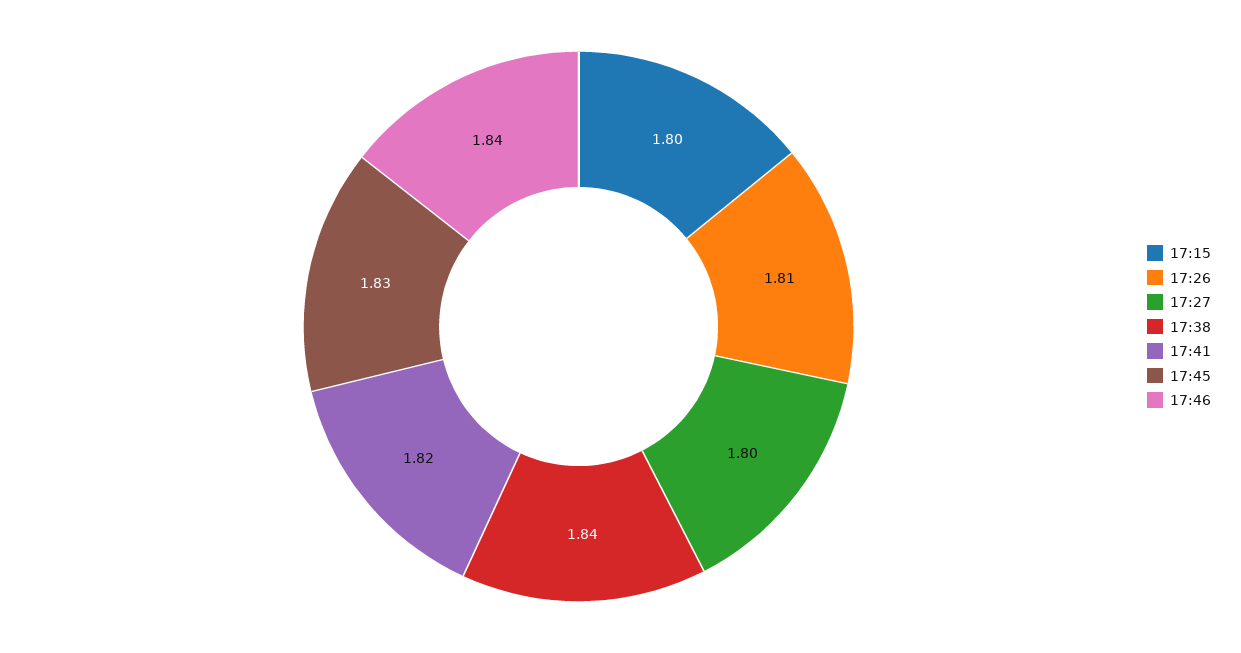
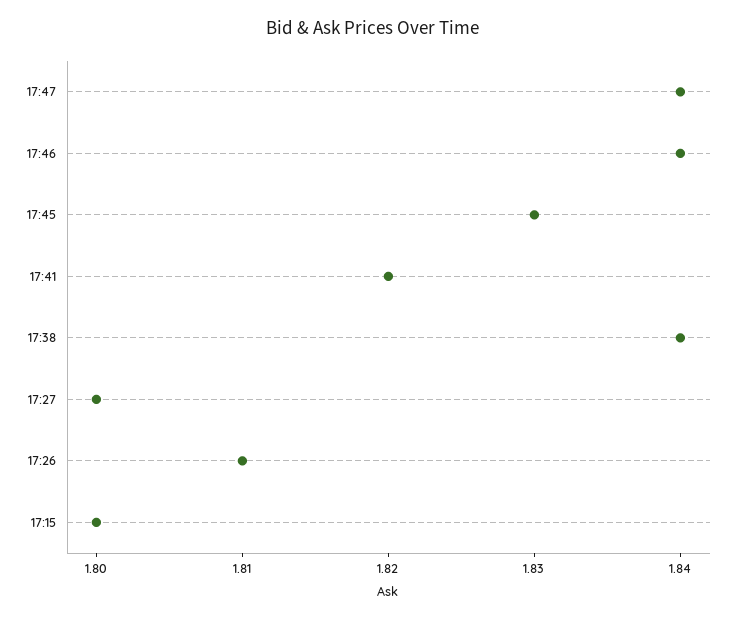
17:47: none -> 1.84

